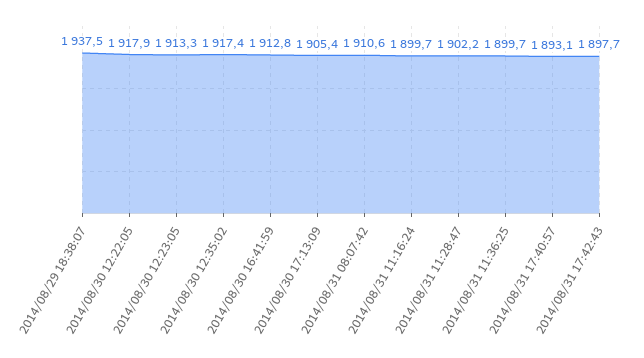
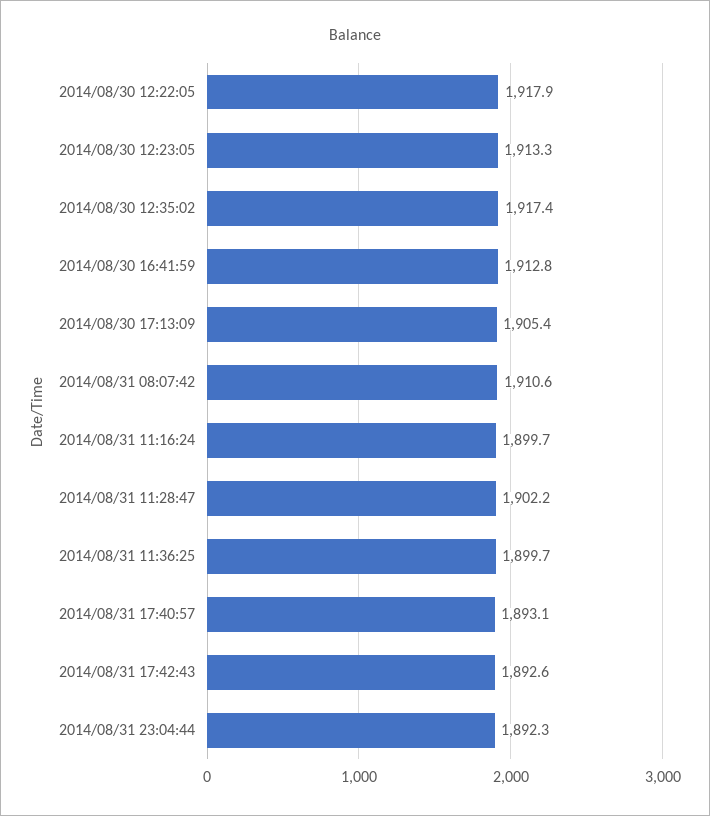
2014/08/29 18:38:07: 1937.5 -> none
2014/08/31 17:42:43: 1897.7 -> 1892.6
2014/08/31 23:04:44: none -> 1892.3

